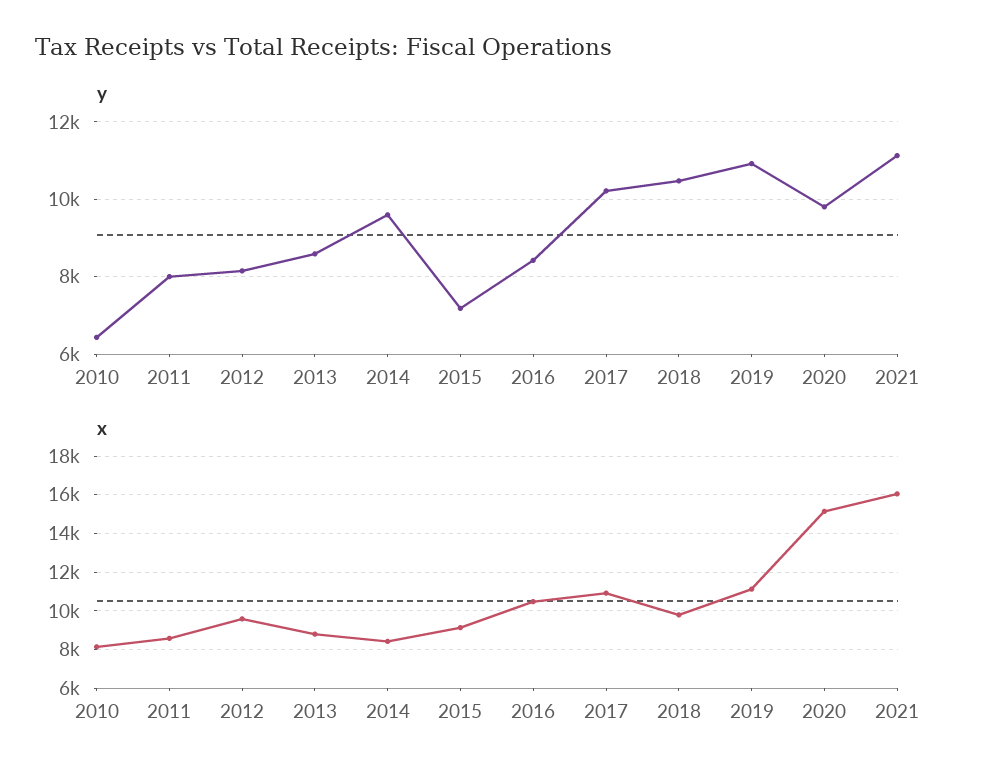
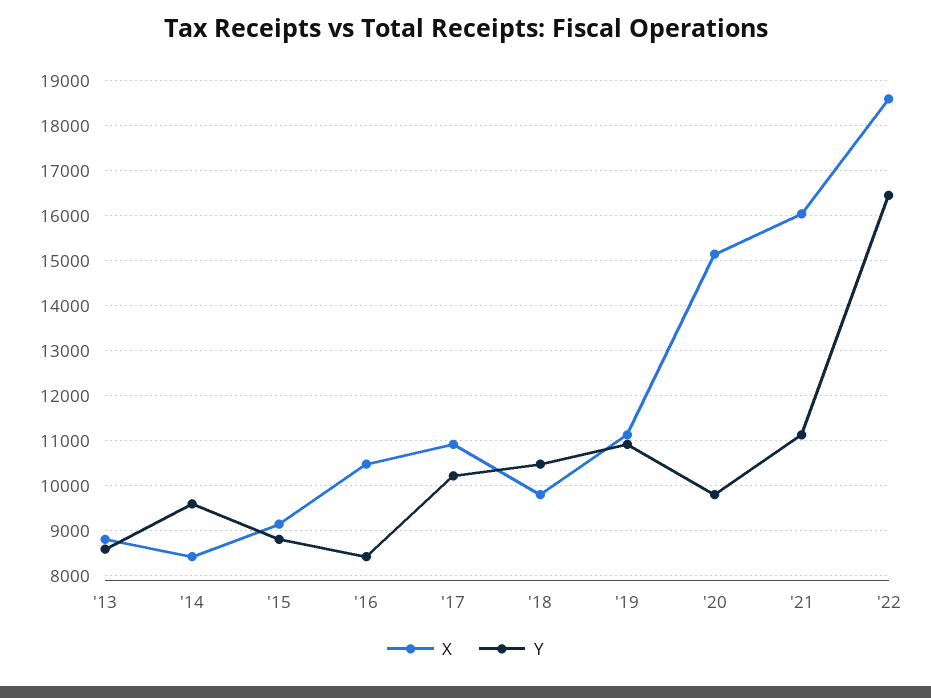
y, 2010: 6400 -> none
y, 2011: 8000 -> none
y, 2012: 8200 -> none
y, 2015: 7200 -> 8800
x, 2010: 8000 -> none
x, 2011: 8500 -> none
x, 2012: 9500 -> none
x, '22: none -> 18600
y, '22: none -> 16400

